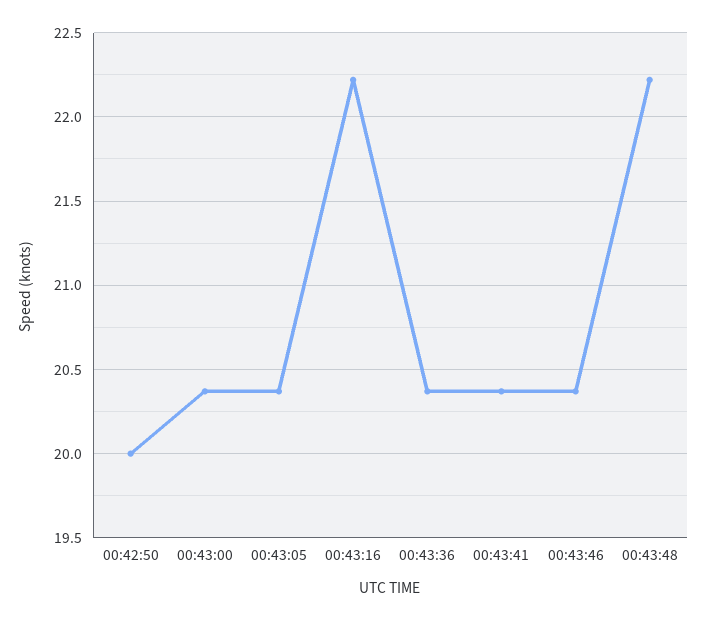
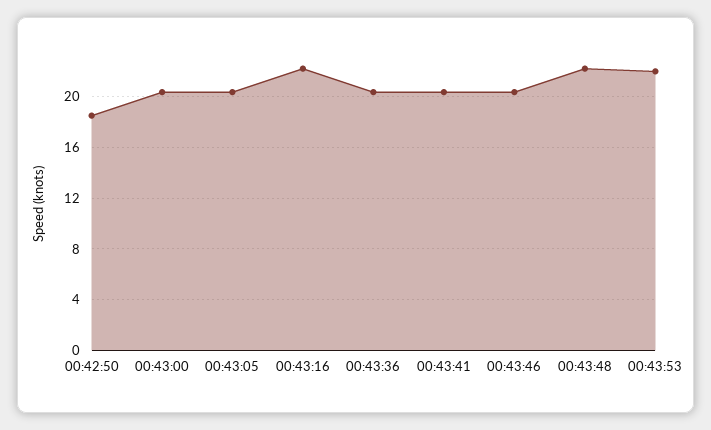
00:42:50: 20 -> 18.5
00:43:53: none -> 22

